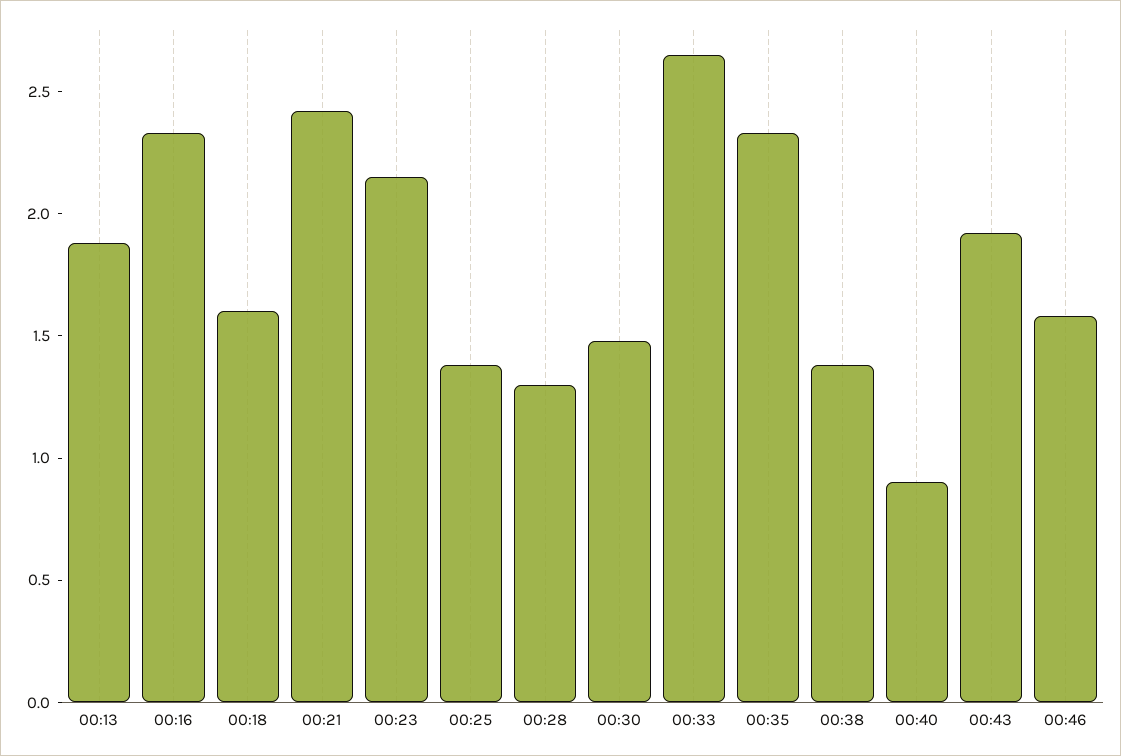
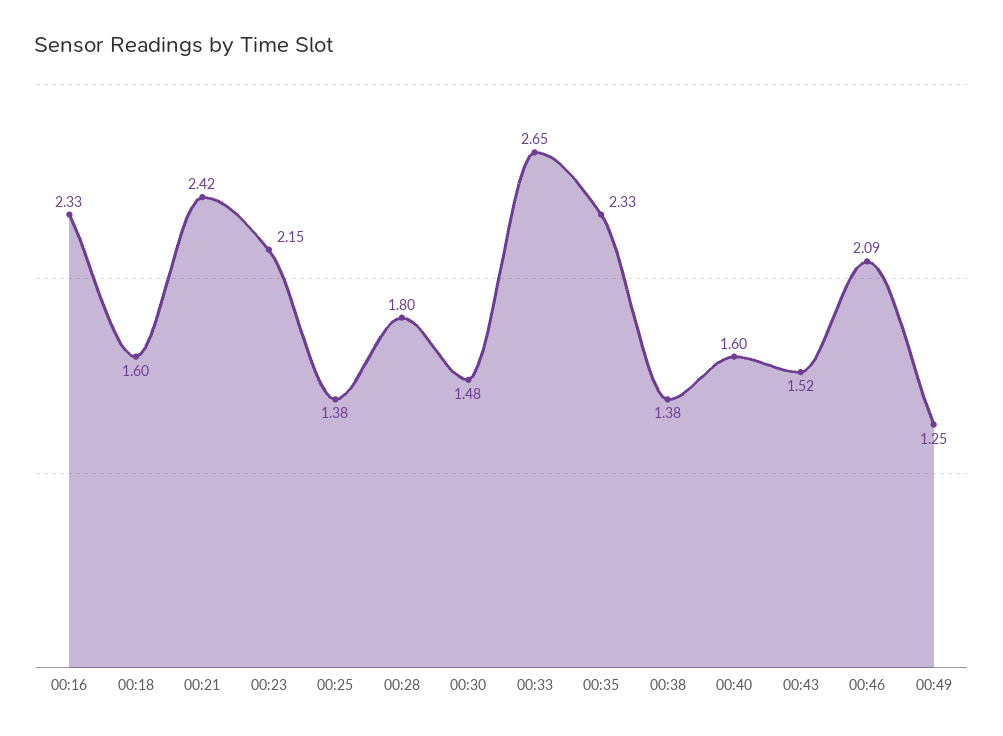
00:13: 1.9 -> none
00:28: 1.3 -> 1.8
00:40: 0.9 -> 1.6
00:43: 1.9 -> 1.52
00:46: 1.6 -> 2.09
00:49: none -> 1.25

